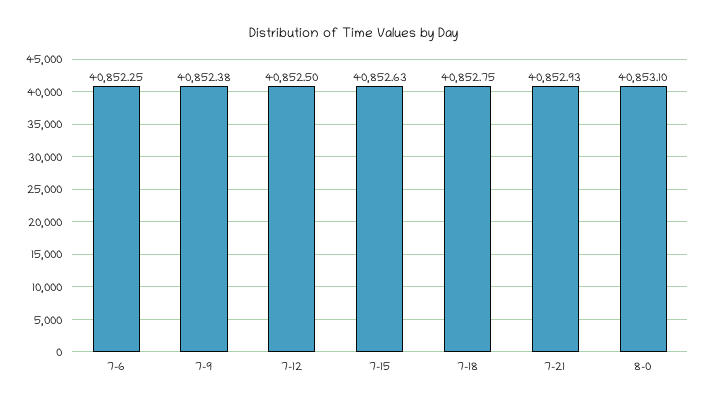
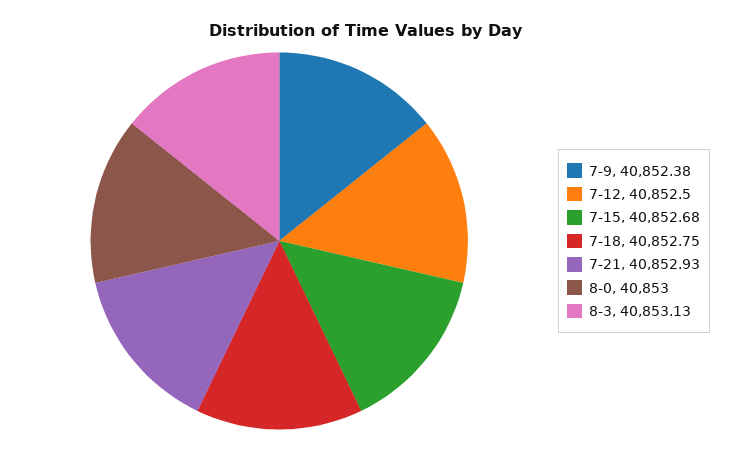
7-6: 40852.25 -> none
7-15: 40852.63 -> 40852.68
8-0: 40853.1 -> 40853
8-3: none -> 40853.13

